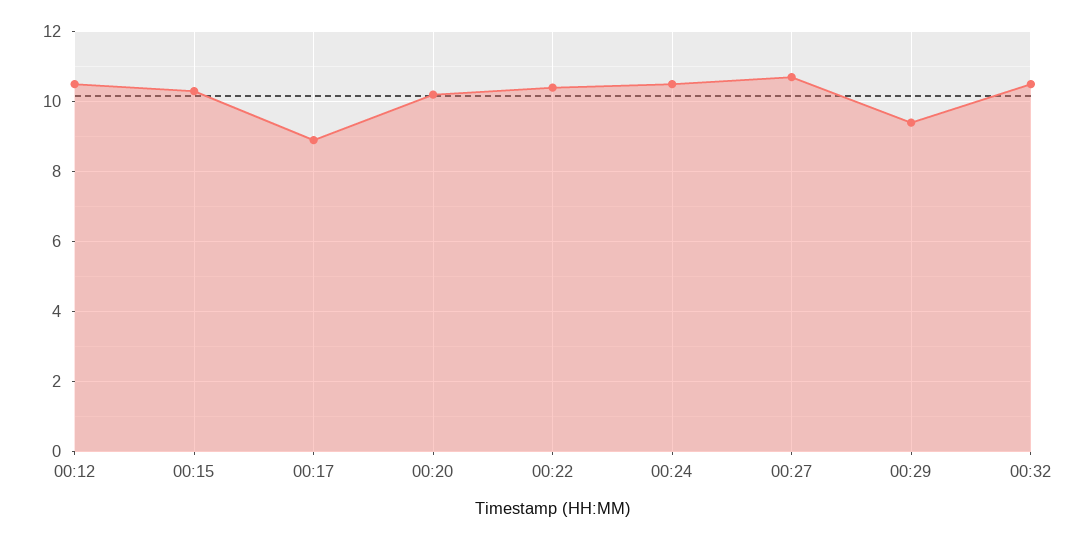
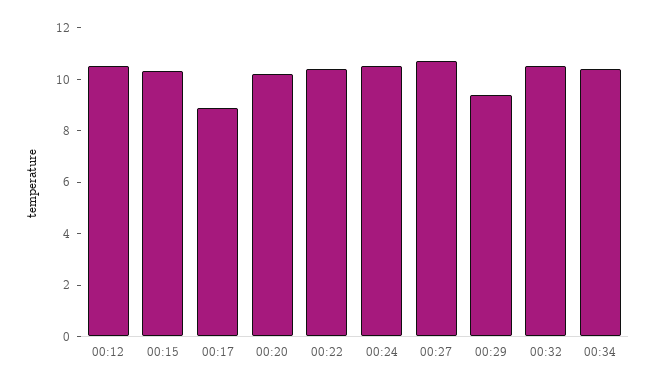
00:34: none -> 10.5

